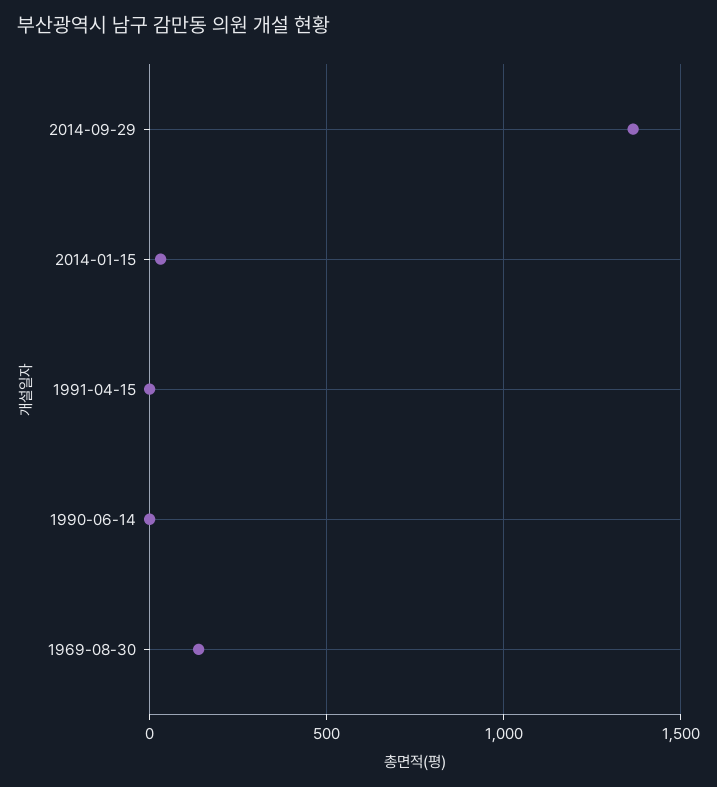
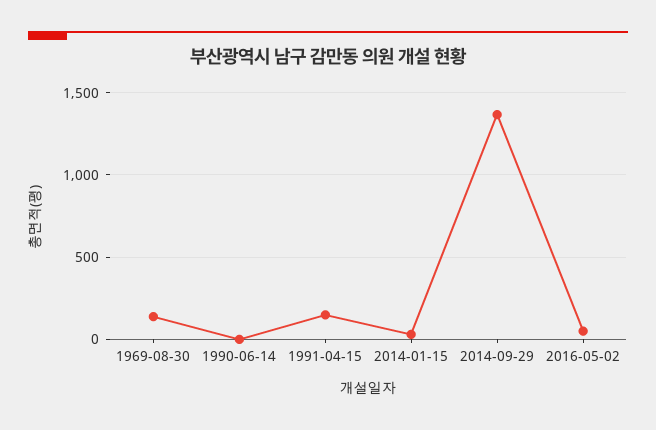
1991-04-15: 0 -> 150
2016-05-02: none -> 50

